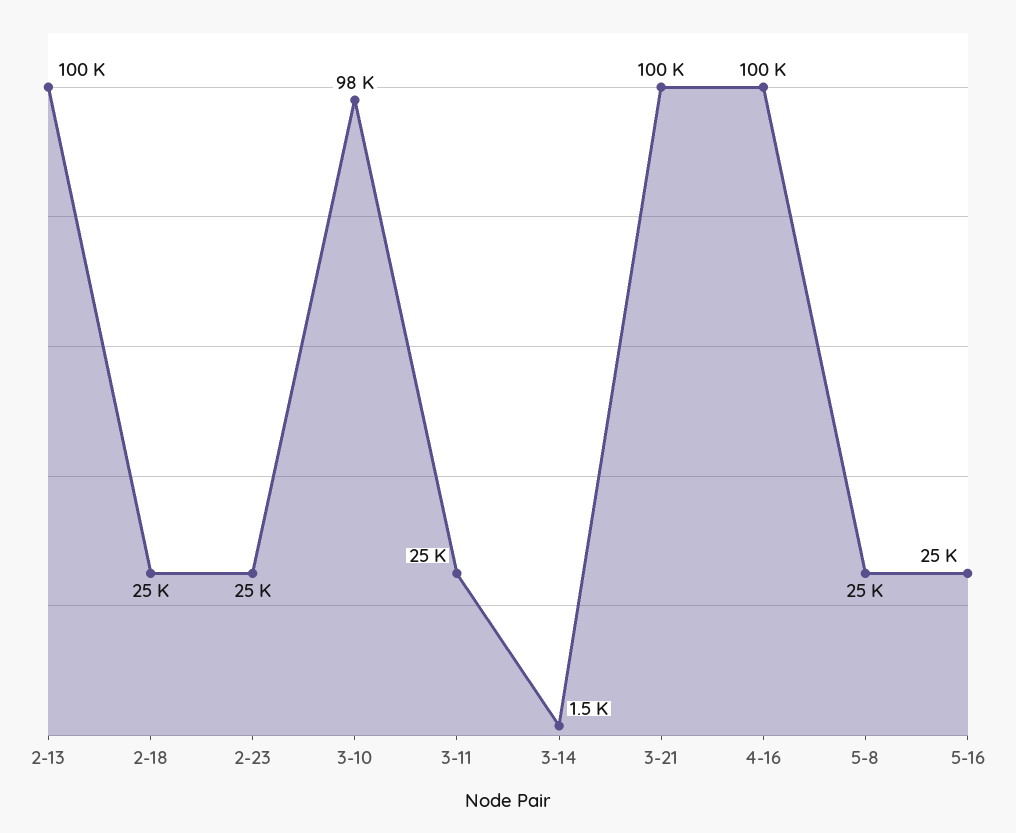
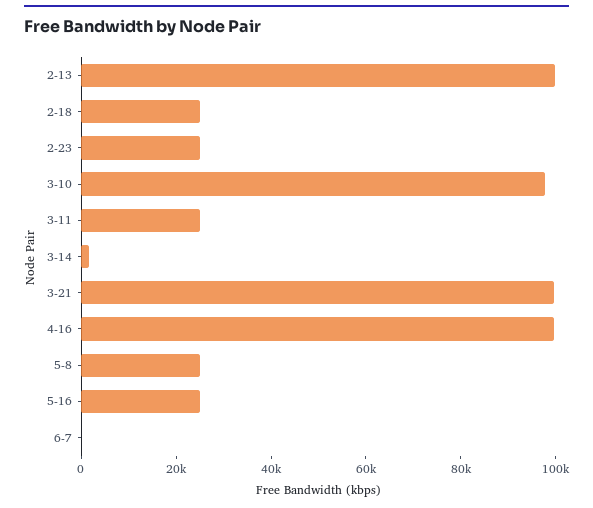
6-7: none -> 0

